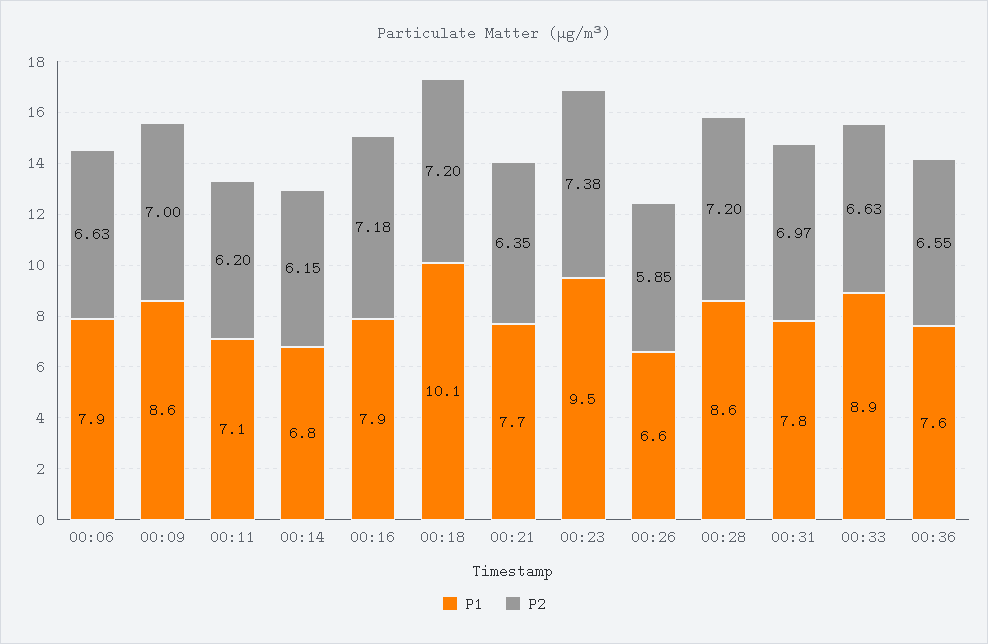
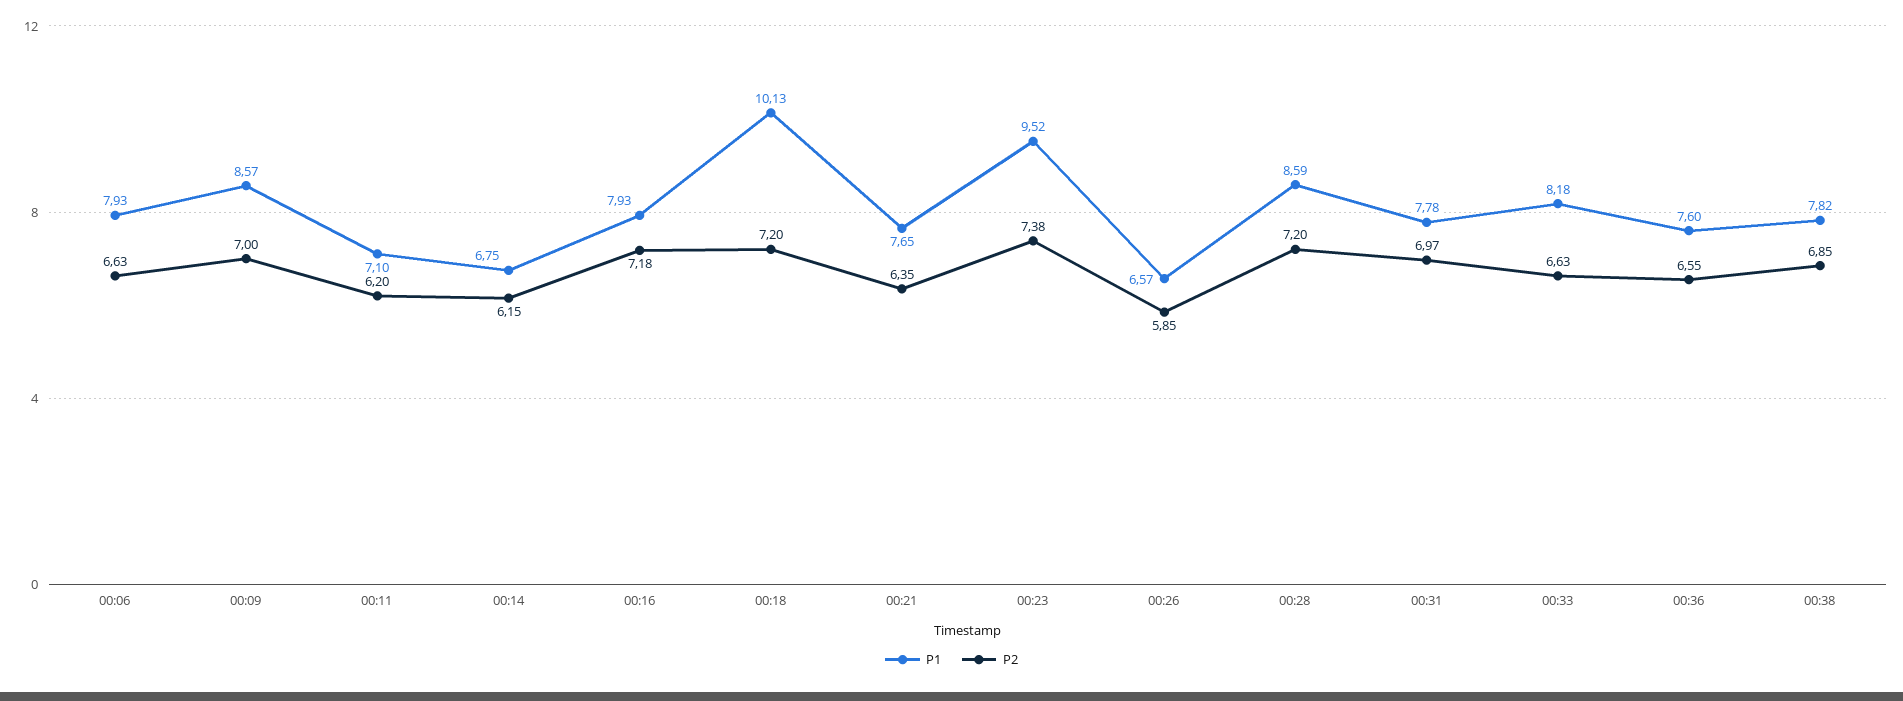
P1, 00:33: 8.9 -> 8.18
P1, 00:38: none -> 7.82
P2, 00:38: none -> 6.85

